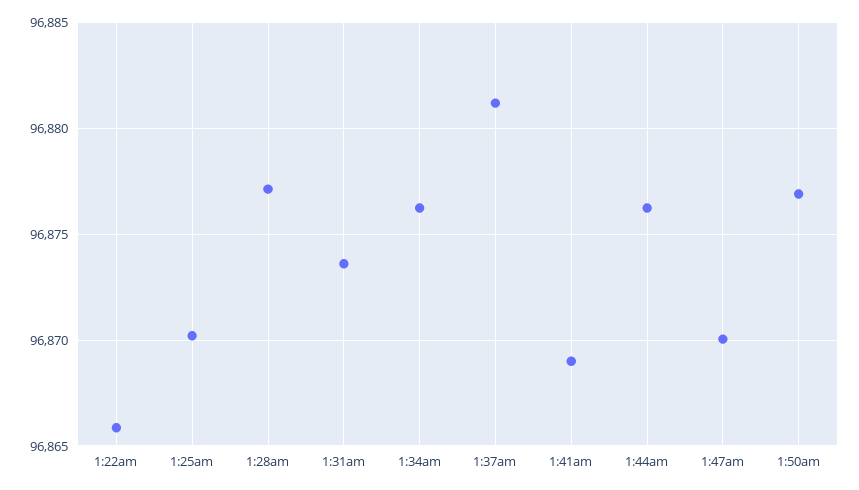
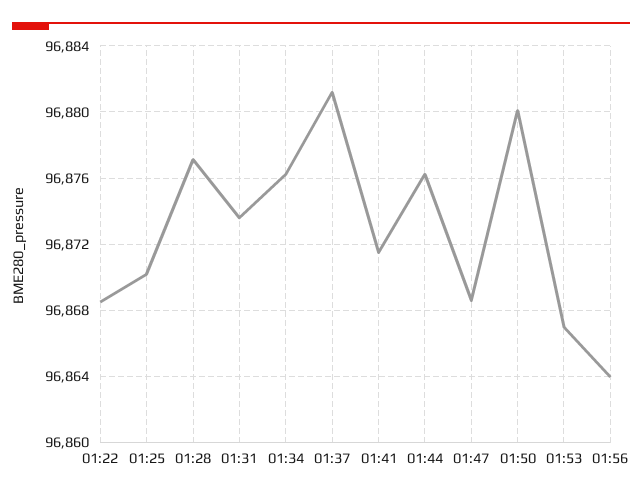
1:22am: 96866 -> 96868.5
1:41am: 96869 -> 96871.5
1:47am: 96870 -> 96868.5
1:50am: 96877 -> 96880
01:53: none -> 96867
01:56: none -> 96864

